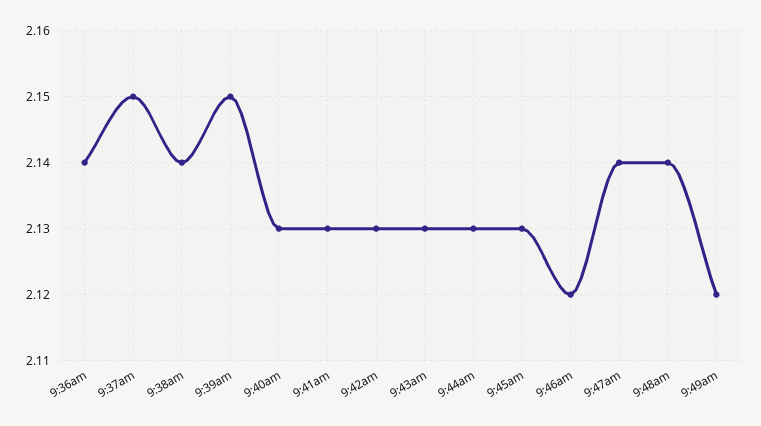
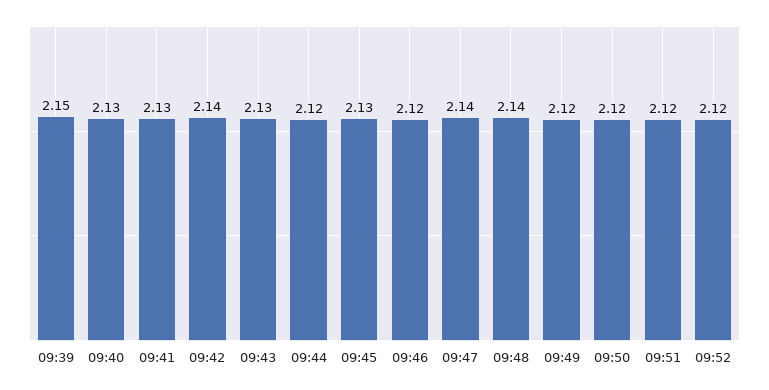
9:36am: 2.14 -> none
9:37am: 2.15 -> none
9:38am: 2.14 -> none
9:42am: 2.13 -> 2.14
9:44am: 2.13 -> 2.12
09:50: none -> 2.12
09:51: none -> 2.12
09:52: none -> 2.12

